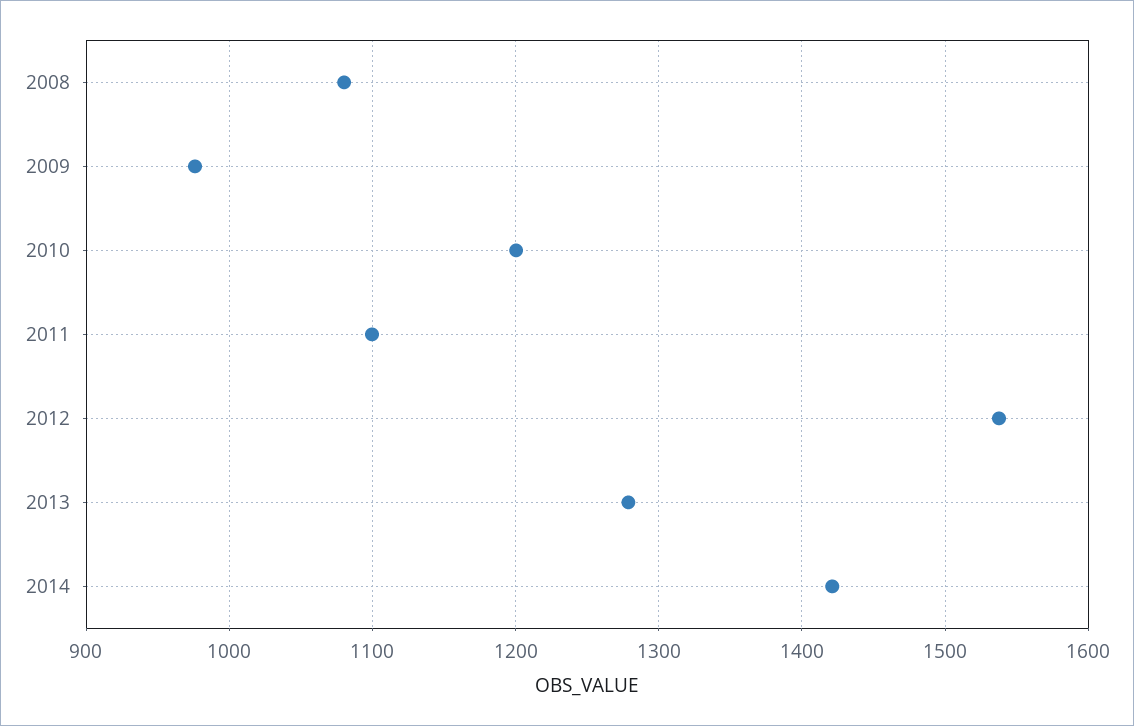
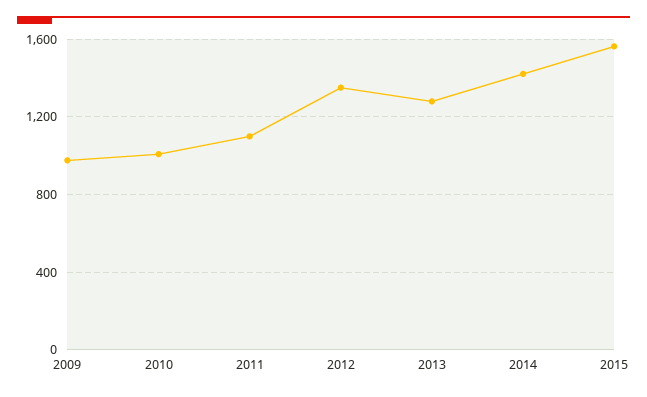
2008: 1080 -> none
2010: 1200 -> 1000
2012: 1540 -> 1350
2015: none -> 1550

